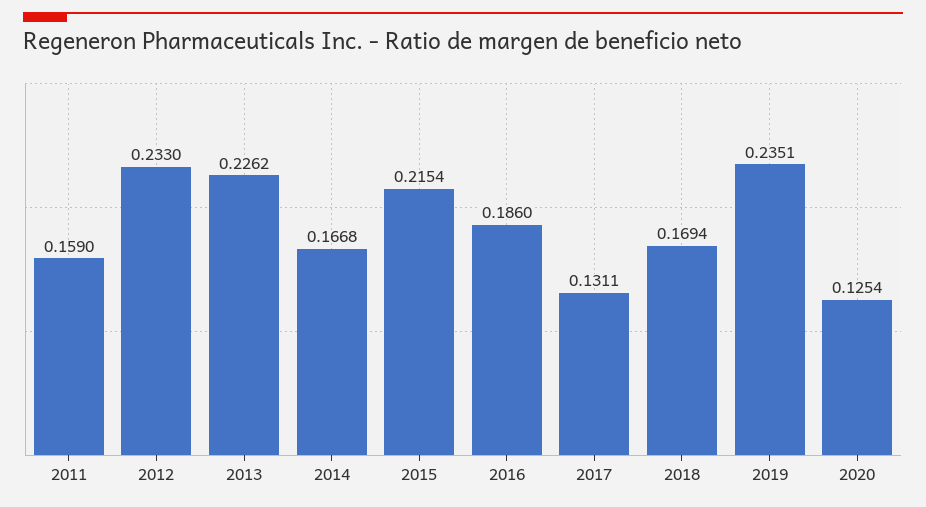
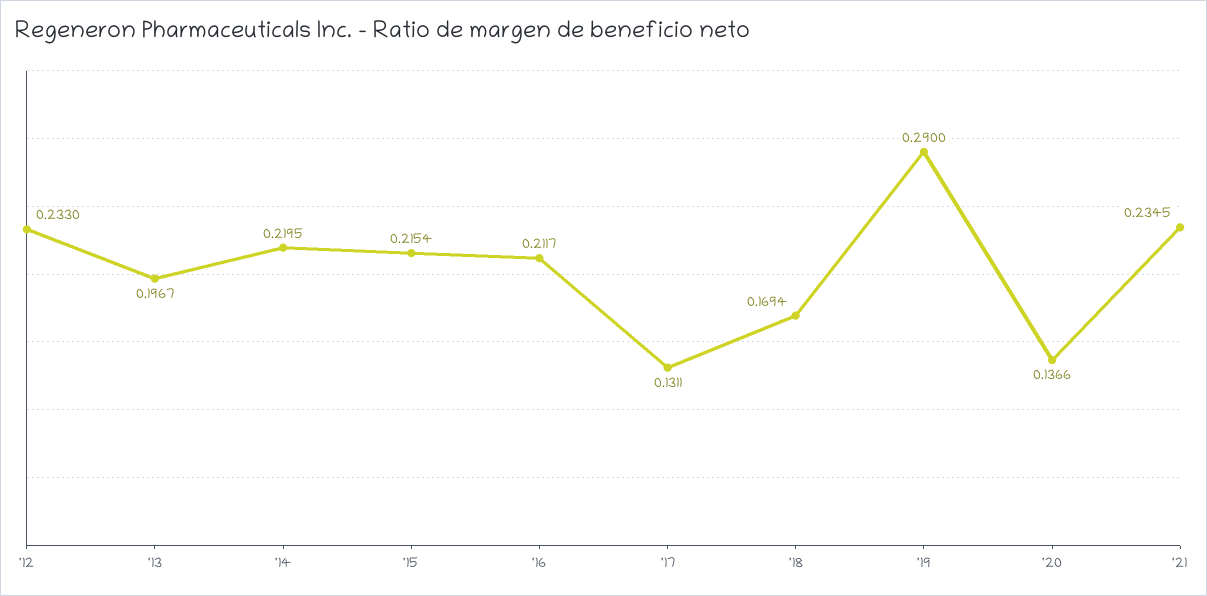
2011: 0.159 -> none
2013: 0.2262 -> 0.1967
2014: 0.1668 -> 0.2195
2016: 0.186 -> 0.2117
2019: 0.2351 -> 0.29
2020: 0.1254 -> 0.1366
'21: none -> 0.2345

